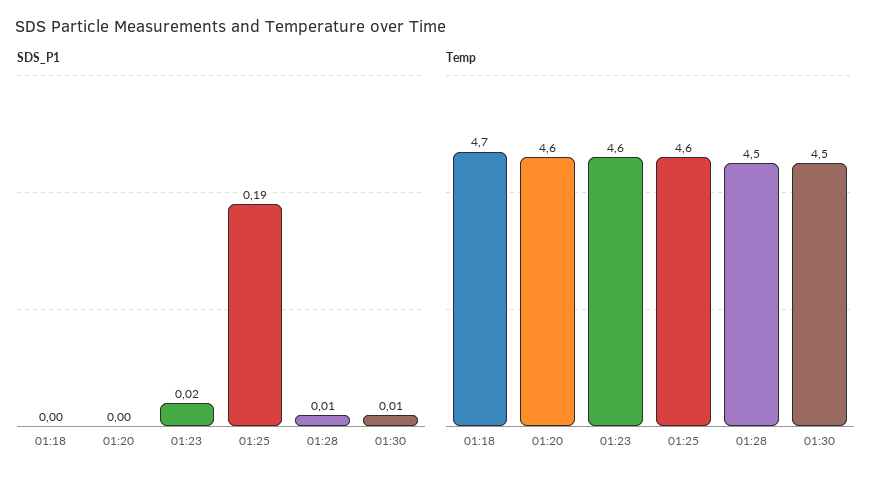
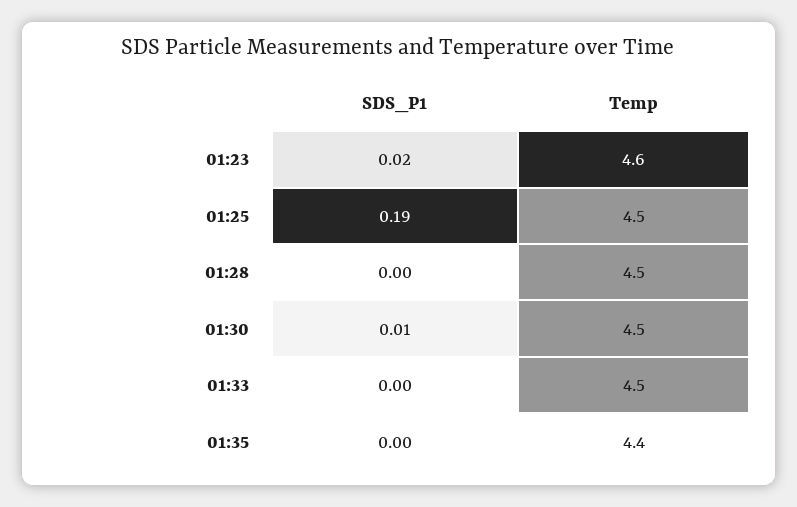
SDS_P1, 01:18: 0 -> none
SDS_P1, 01:20: 0 -> none
SDS_P1, 01:28: 0.01 -> 0
Temp, 01:18: 4.7 -> none
Temp, 01:20: 4.6 -> none
Temp, 01:25: 4.6 -> 4.5
SDS_P1, 01:33: none -> 0
Temp, 01:33: none -> 4.5
SDS_P1, 01:35: none -> 0
Temp, 01:35: none -> 4.4

